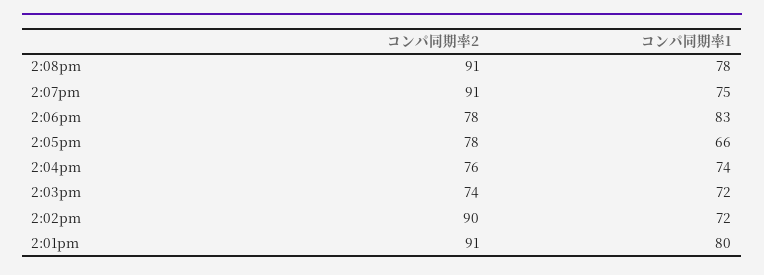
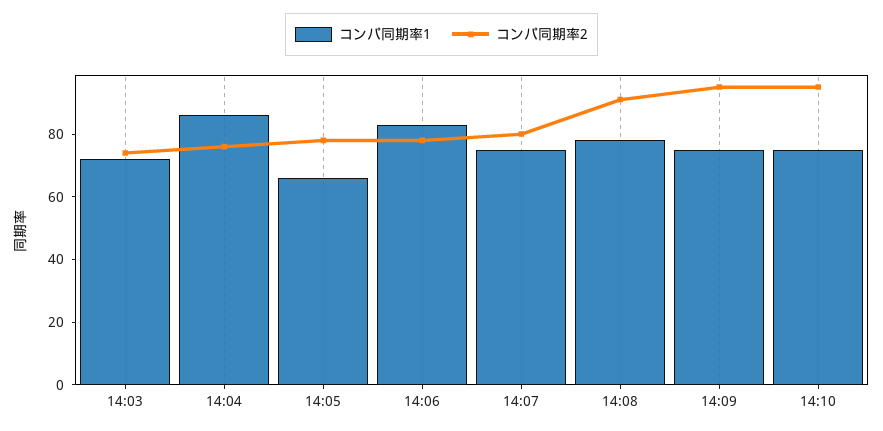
コンパ同期率2, 2:07pm: 91 -> 80
コンパ同期率1, 2:04pm: 74 -> 85
コンパ同期率2, 2:02pm: 90 -> none
コンパ同期率1, 2:02pm: 72 -> none
コンパ同期率2, 2:01pm: 91 -> none
コンパ同期率1, 2:01pm: 80 -> none
コンパ同期率1, 14:09: none -> 75
コンパ同期率2, 14:09: none -> 95
コンパ同期率1, 14:10: none -> 75
コンパ同期率2, 14:10: none -> 95

